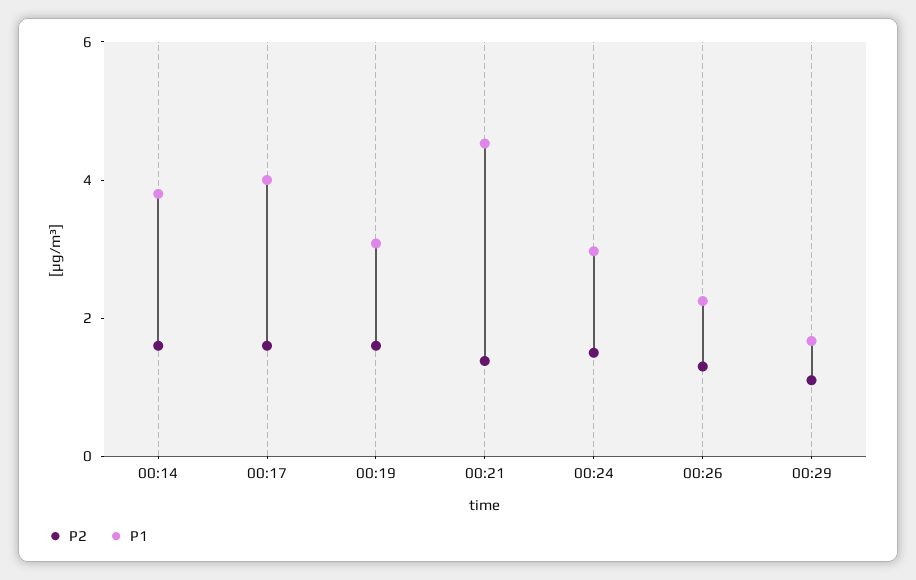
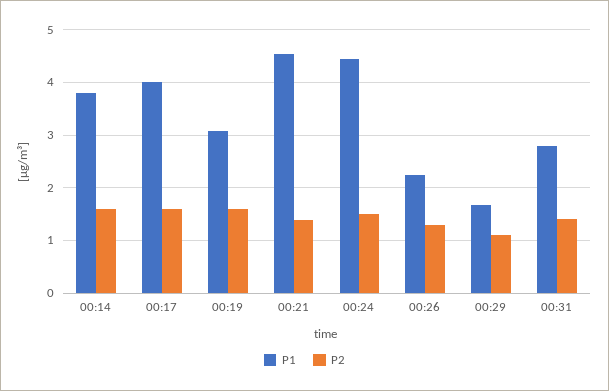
P1, 00:24: 3 -> 4.4
P1, 00:31: none -> 2.8
P2, 00:31: none -> 1.4

